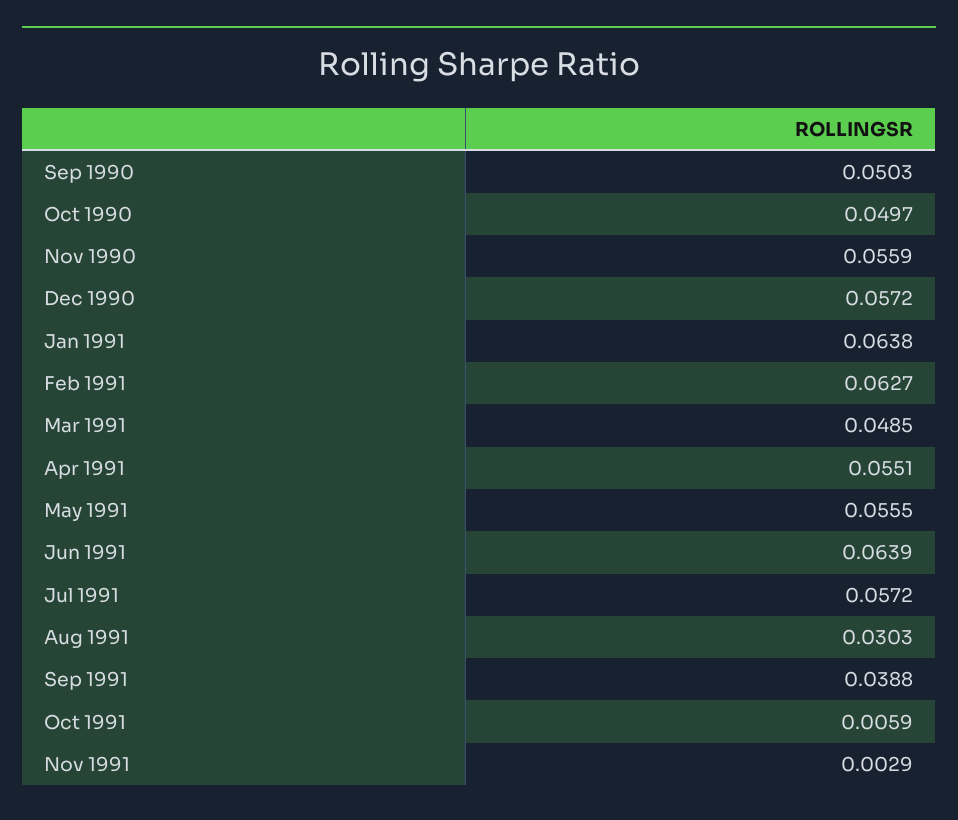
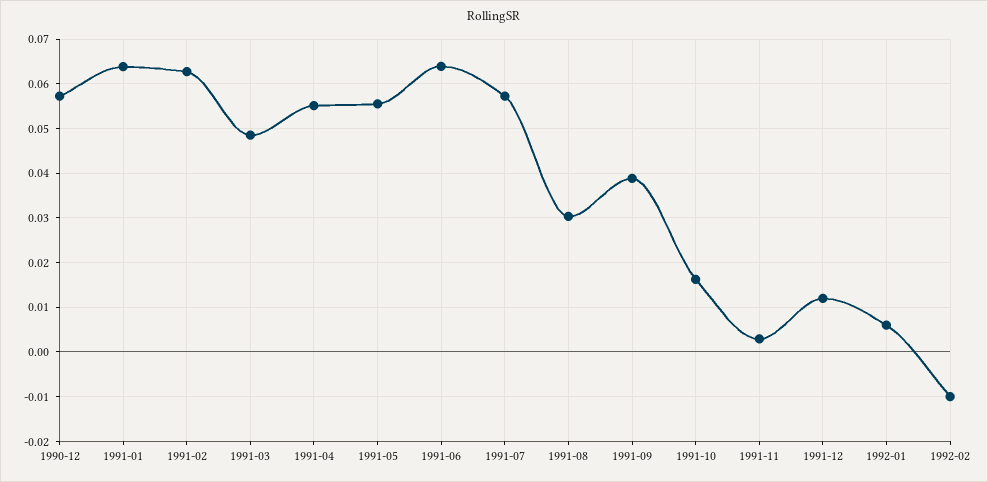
Sep 1990: 0.0503 -> none
Oct 1990: 0.0497 -> none
Nov 1990: 0.0559 -> none
Oct 1991: 0.0059 -> 0.016
1991-12: none -> 0.012
1992-01: none -> 0.006
1992-02: none -> -0.01

